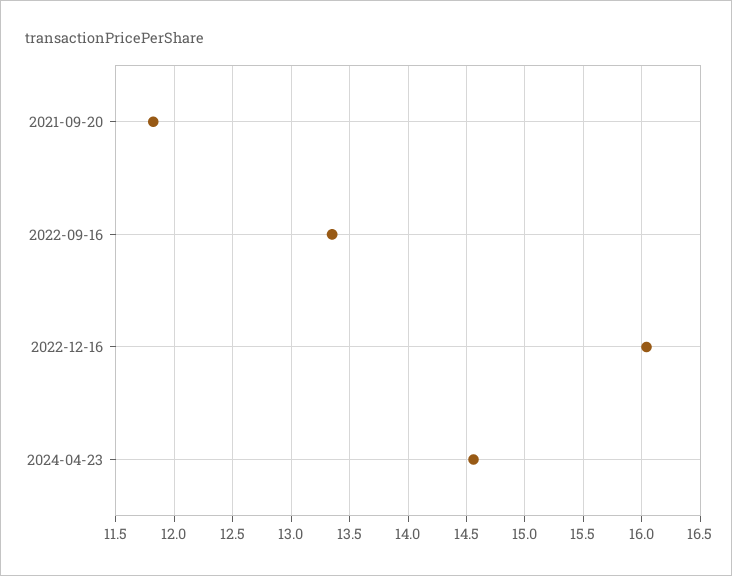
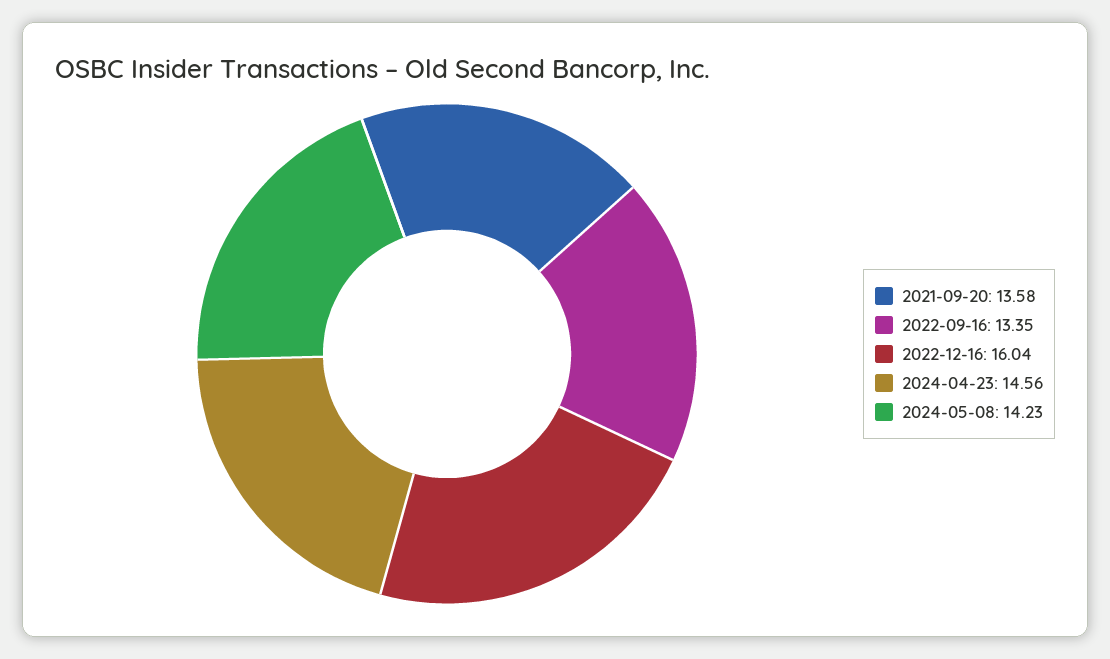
2021-09-20: 11.8 -> 13.58
2024-05-08: none -> 14.23

